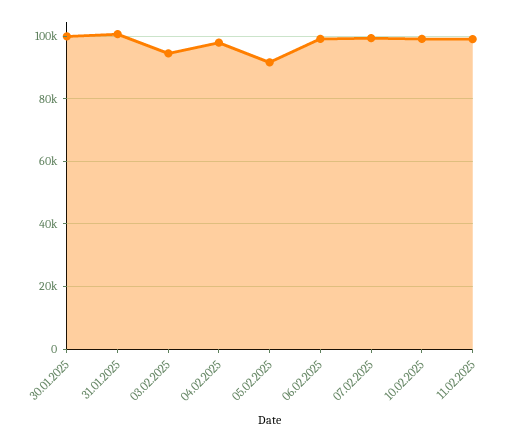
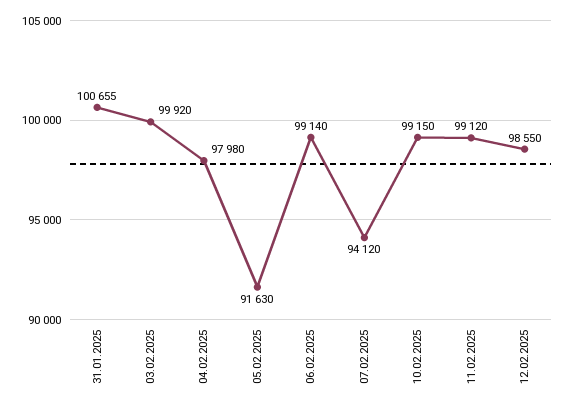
30.01.2025: 100000 -> none
03.02.2025: 94000 -> 99920
07.02.2025: 100000 -> 94120
12.02.2025: none -> 98550

